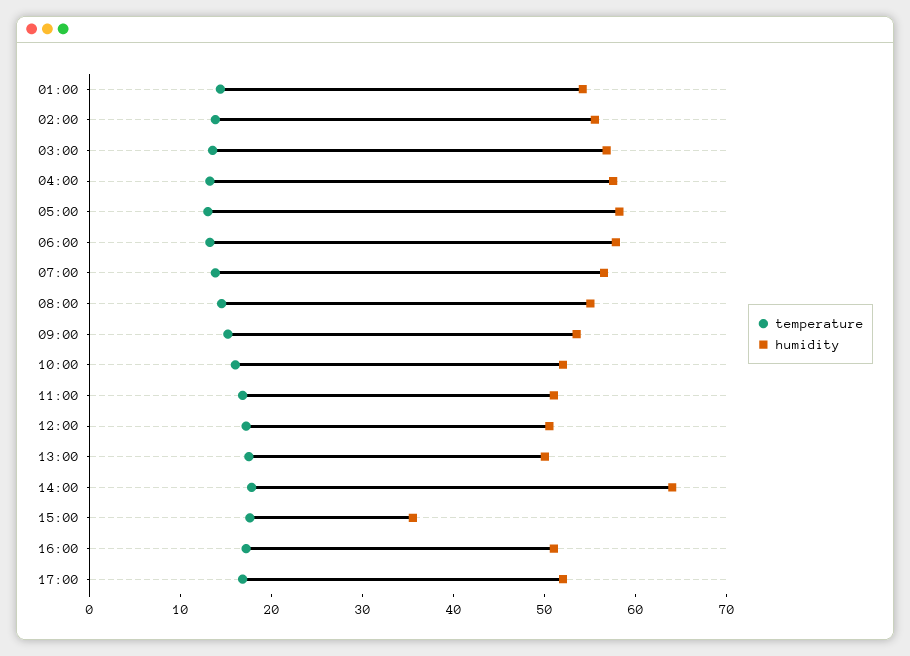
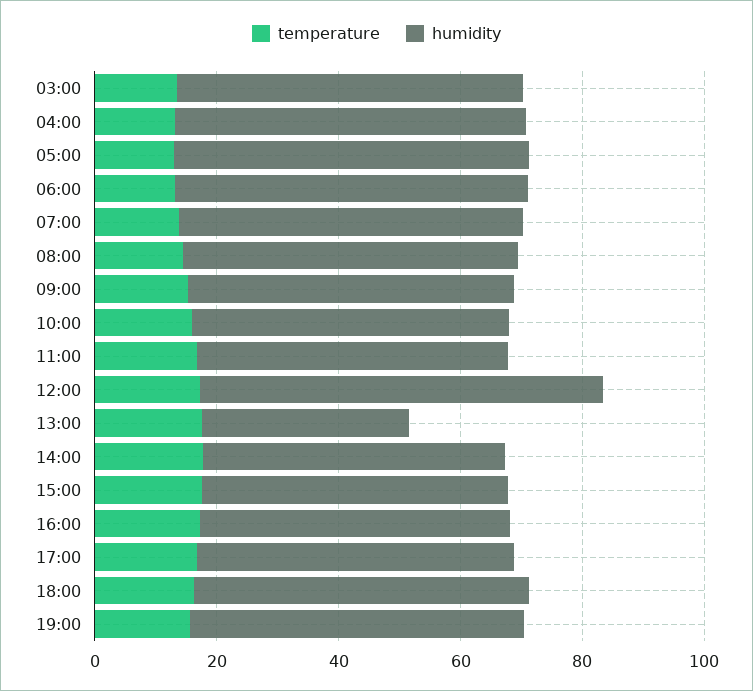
temperature, 01:00: 14 -> none
humidity, 01:00: 54 -> none
temperature, 02:00: 14 -> none
humidity, 02:00: 56 -> none
humidity, 12:00: 50 -> 65
humidity, 13:00: 50 -> 35
humidity, 14:00: 64 -> 50
humidity, 15:00: 36 -> 50
temperature, 18:00: none -> 15
humidity, 18:00: none -> 55
temperature, 19:00: none -> 15
humidity, 19:00: none -> 55

